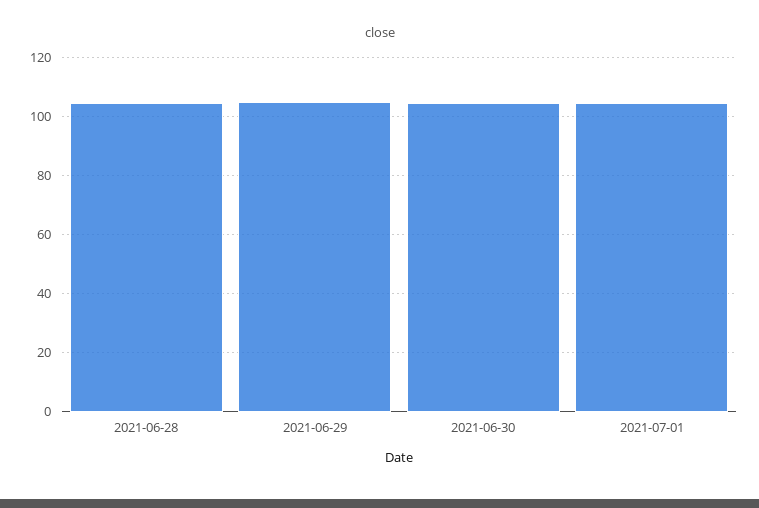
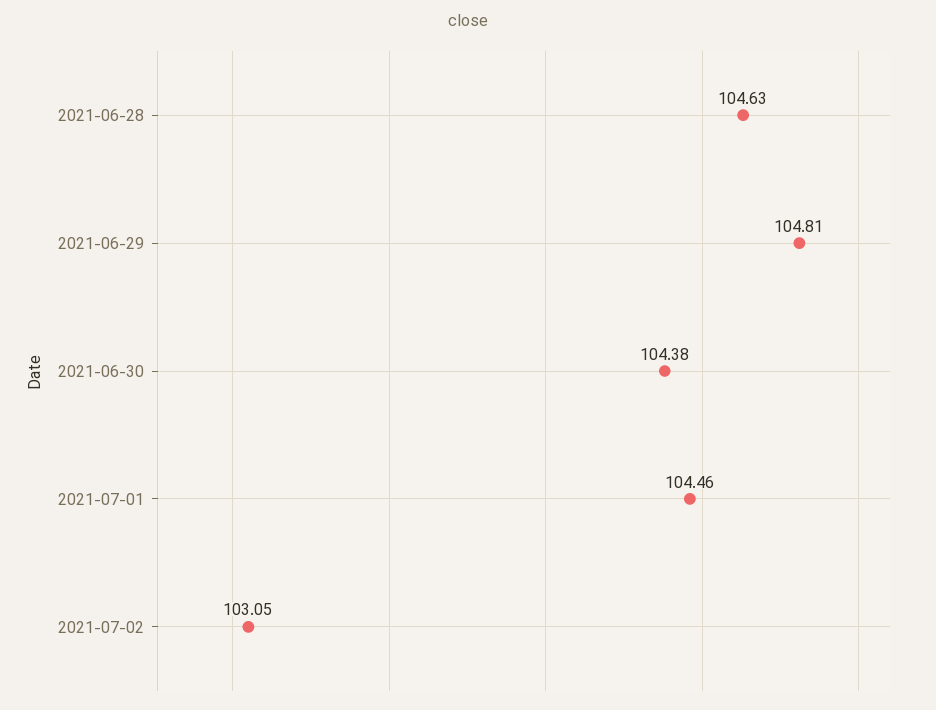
2021-07-02: none -> 103.05

